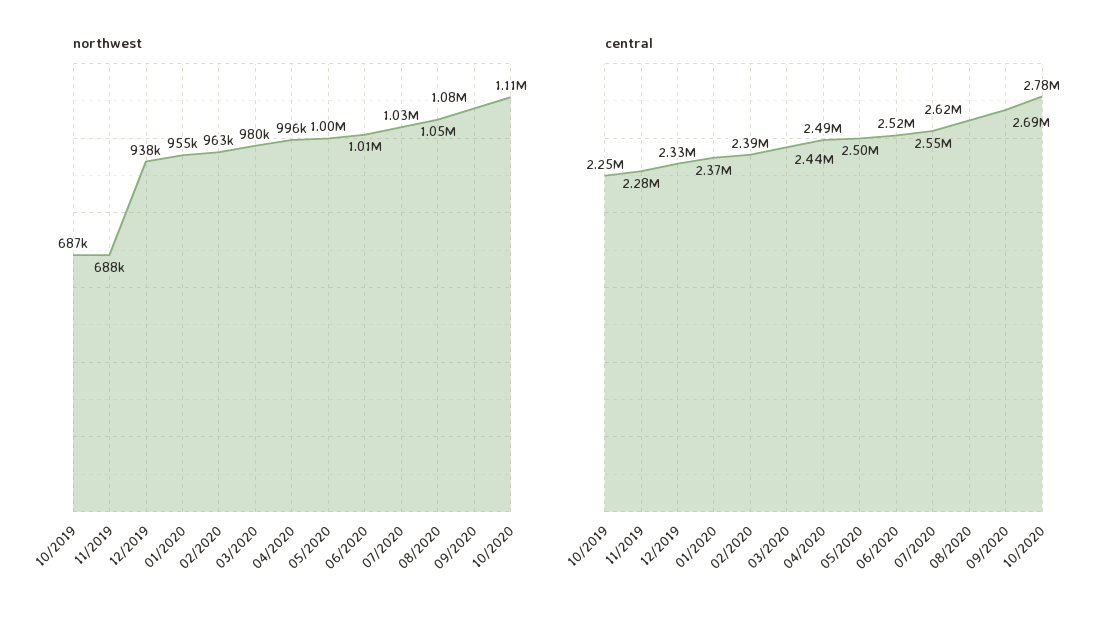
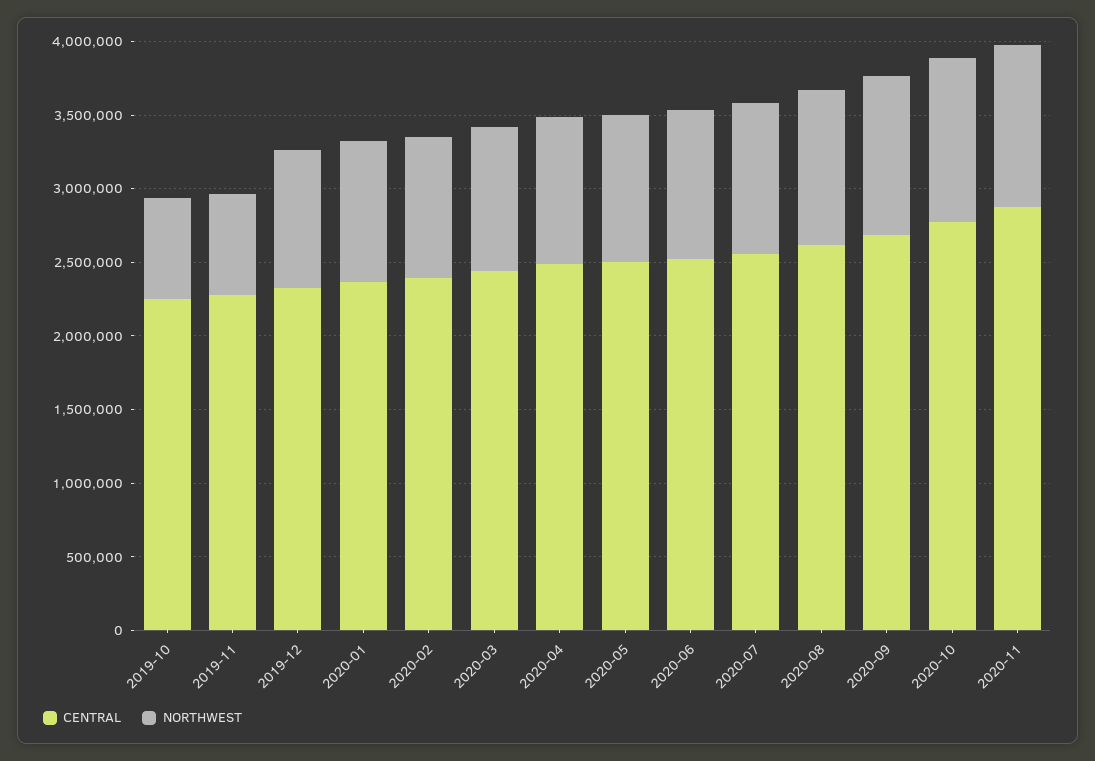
central, 2020-11: none -> 2900000
northwest, 2020-11: none -> 1100000

